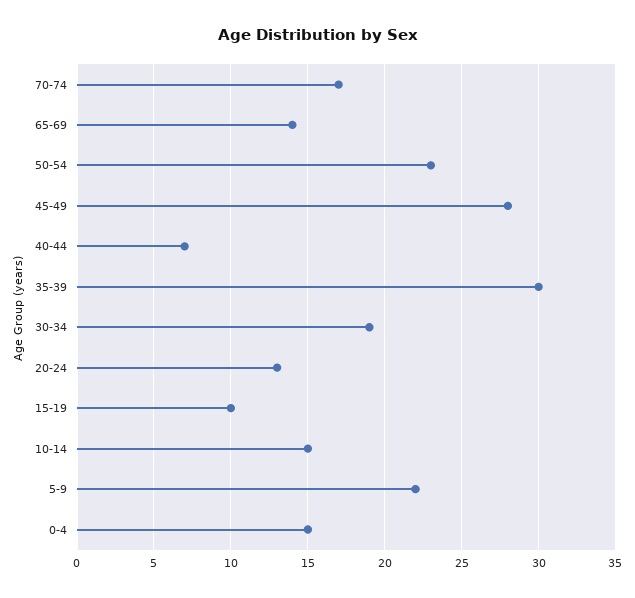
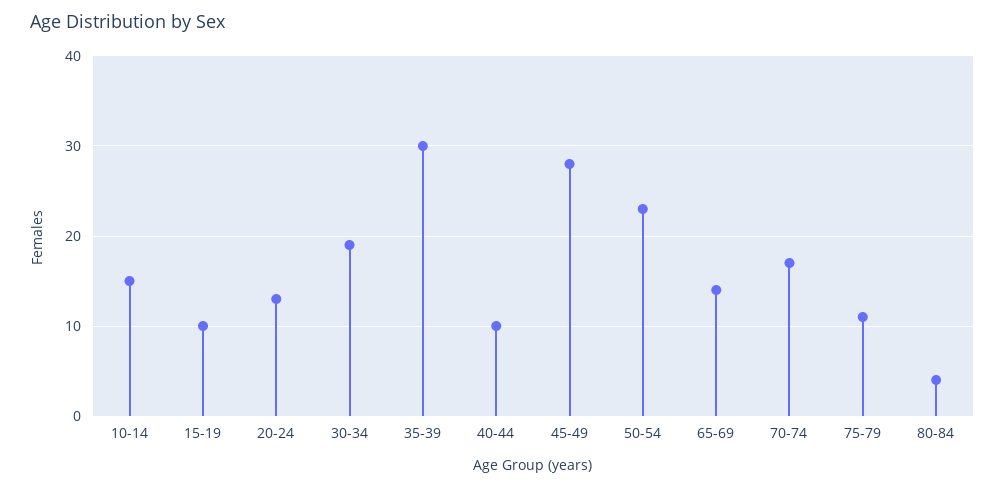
40-44: 7 -> 10
5-9: 22 -> none
0-4: 15 -> none
75-79: none -> 11
80-84: none -> 4

